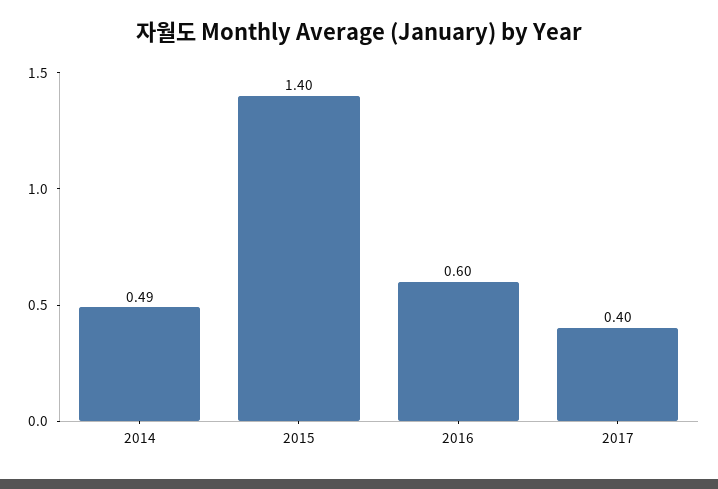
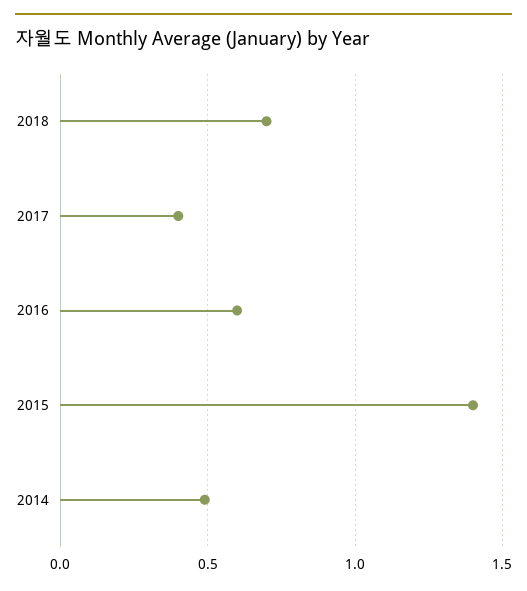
2018: none -> 0.7

